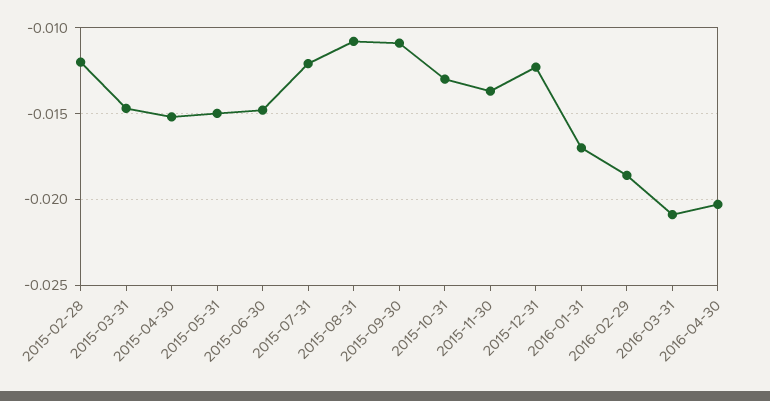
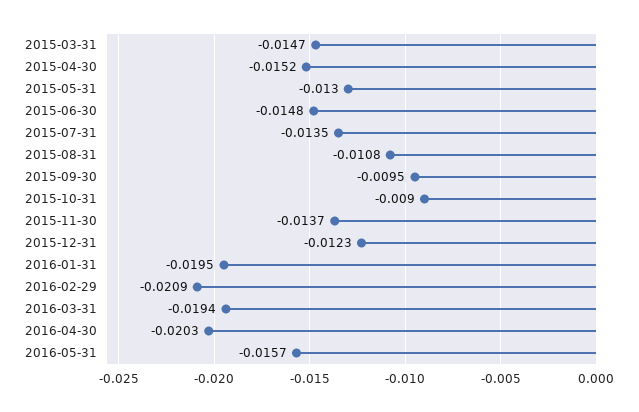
2015-02-28: -0.012 -> none
2015-05-31: -0.015 -> -0.013
2015-07-31: -0.012 -> -0.0135
2015-09-30: -0.011 -> -0.0095
2015-10-31: -0.013 -> -0.009
2016-01-31: -0.017 -> -0.0195
2016-02-29: -0.0185 -> -0.0209
2016-03-31: -0.021 -> -0.0194
2016-05-31: none -> -0.0157

